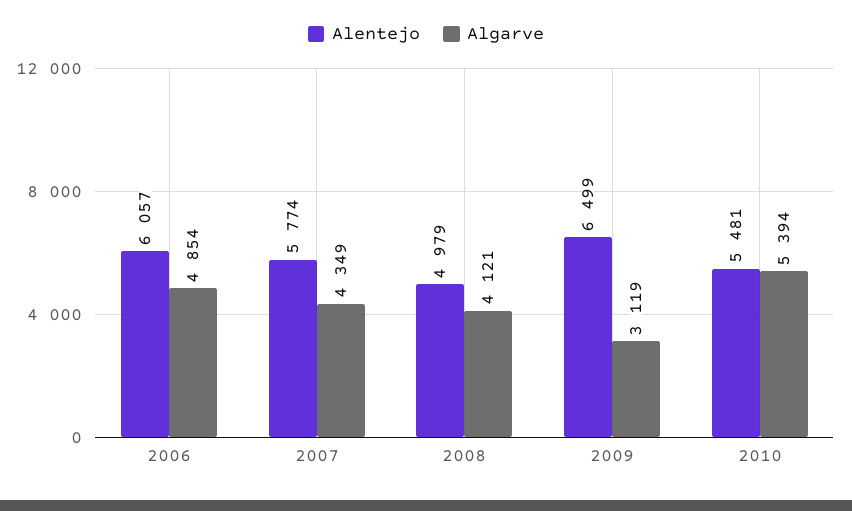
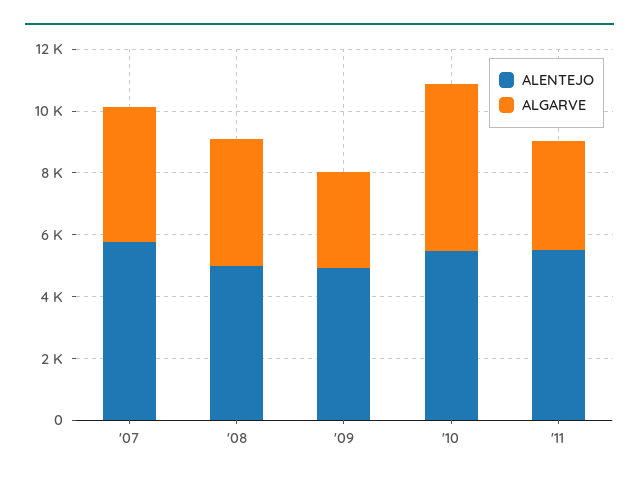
Alentejo, 2006: 6057 -> none
Algarve, 2006: 4854 -> none
Alentejo, 2009: 6499 -> 5000
Alentejo, '11: none -> 5500
Algarve, '11: none -> 3500

